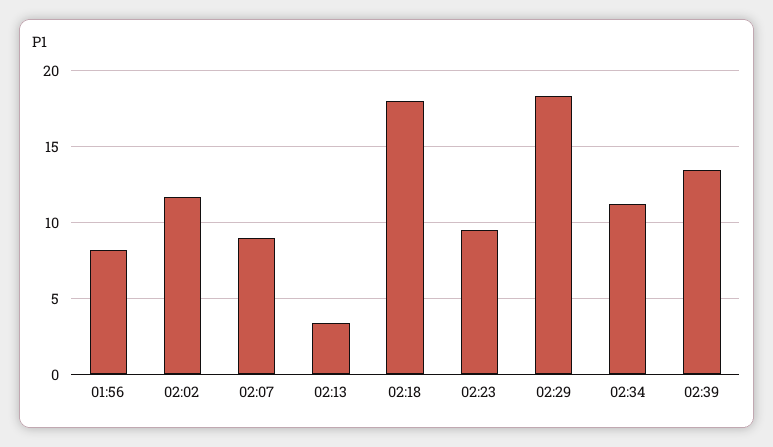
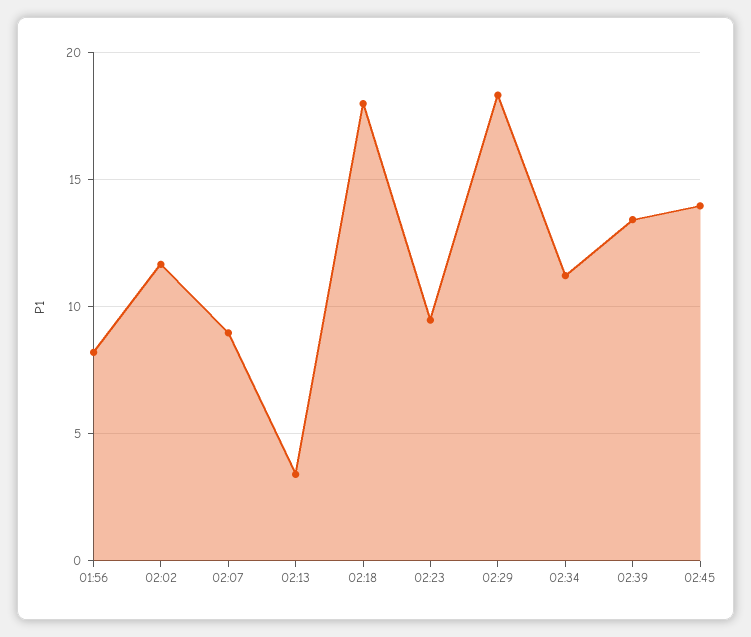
02:45: none -> 14

